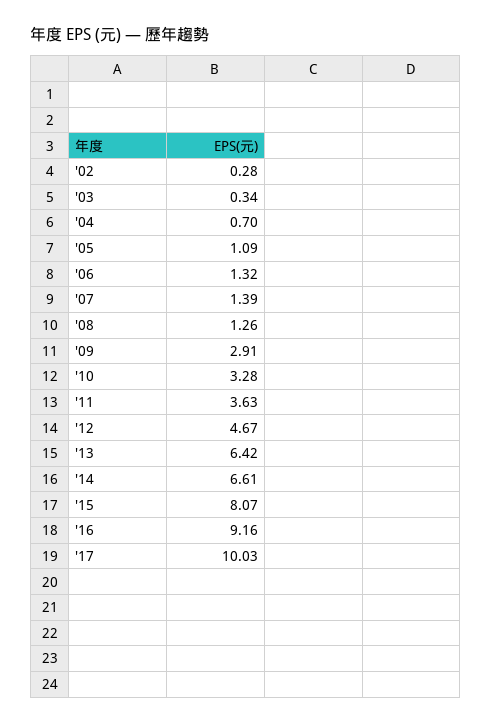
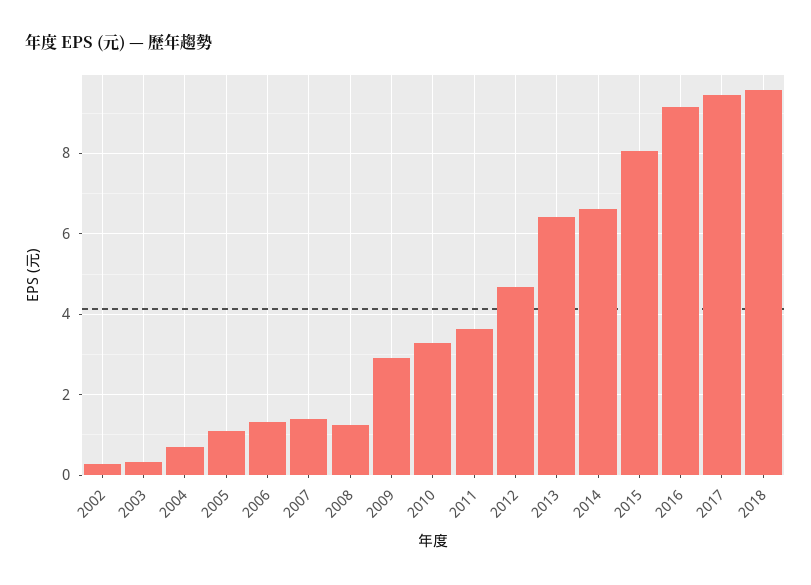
'17: 10.03 -> 9.4
2018: none -> 9.6

